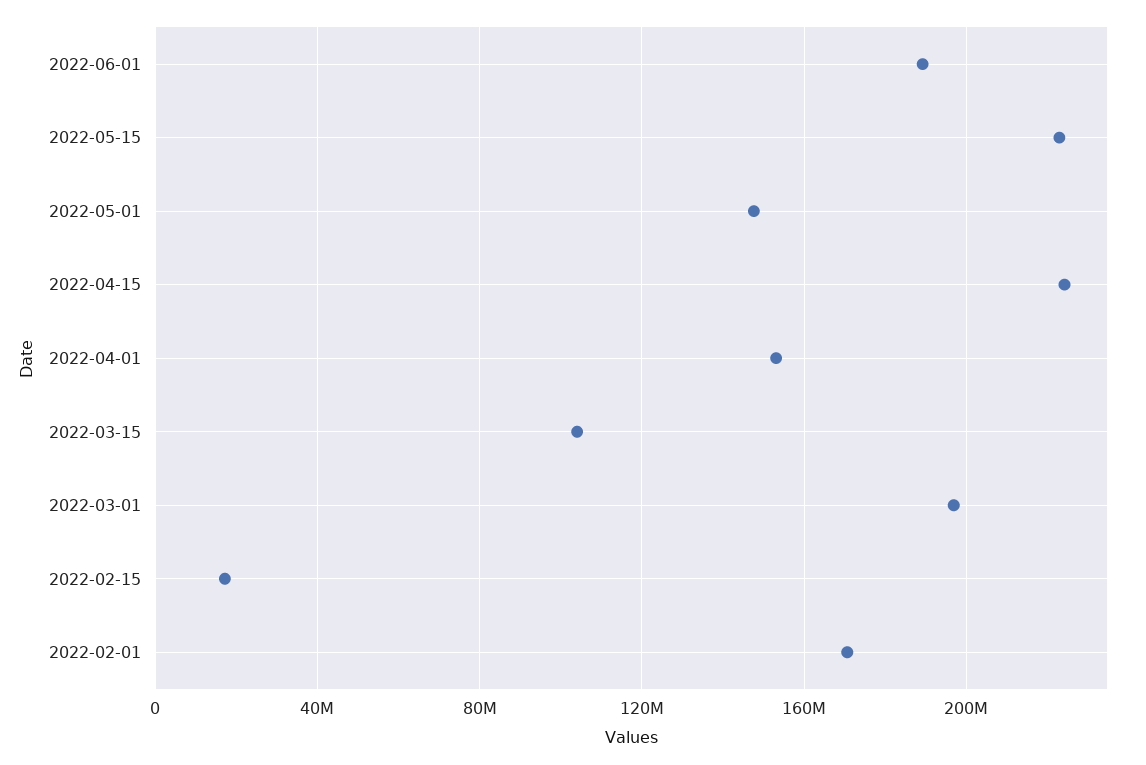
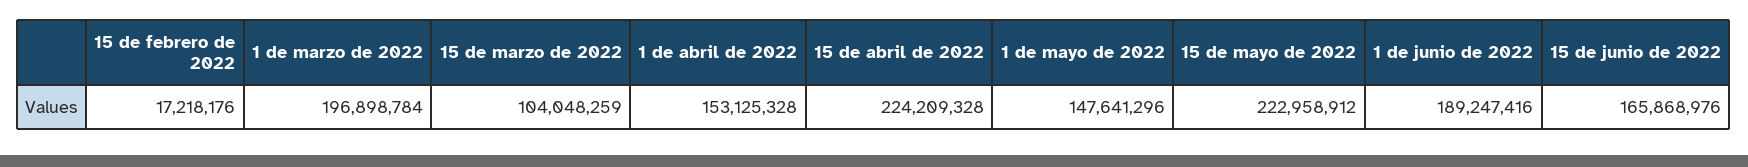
2022-02-01: 170000000 -> none
15 de junio de 2022: none -> 165868976

